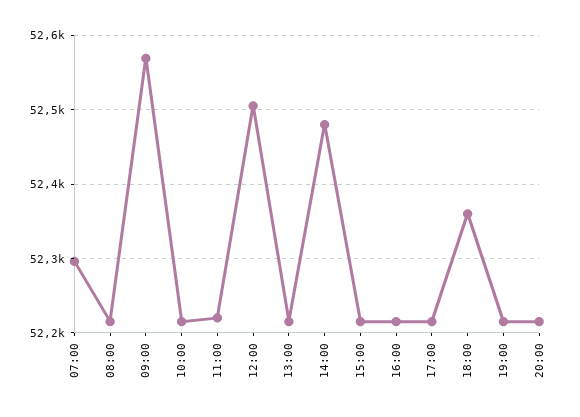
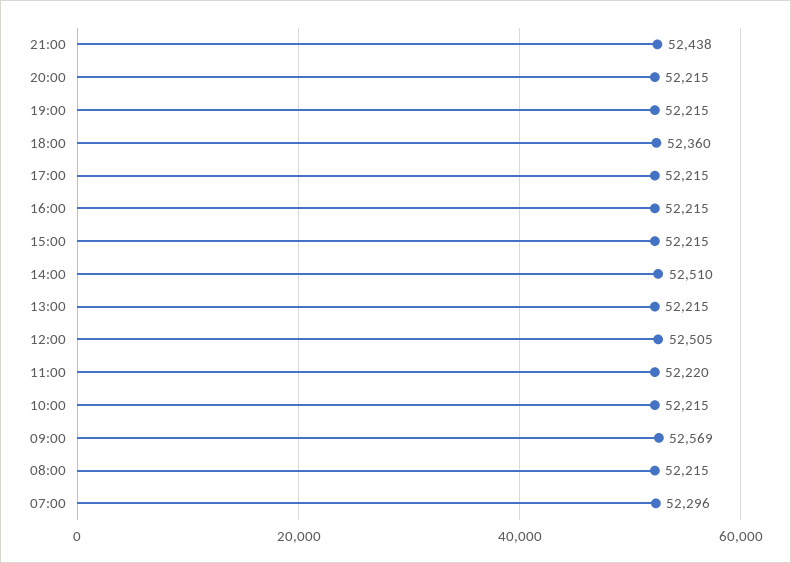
14:00: 52480 -> 52510
21:00: none -> 52438

